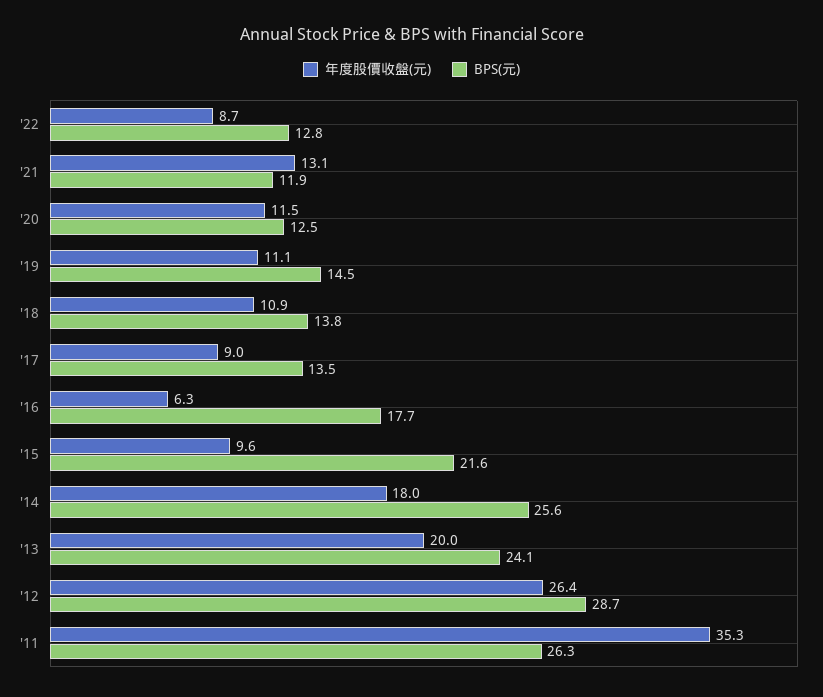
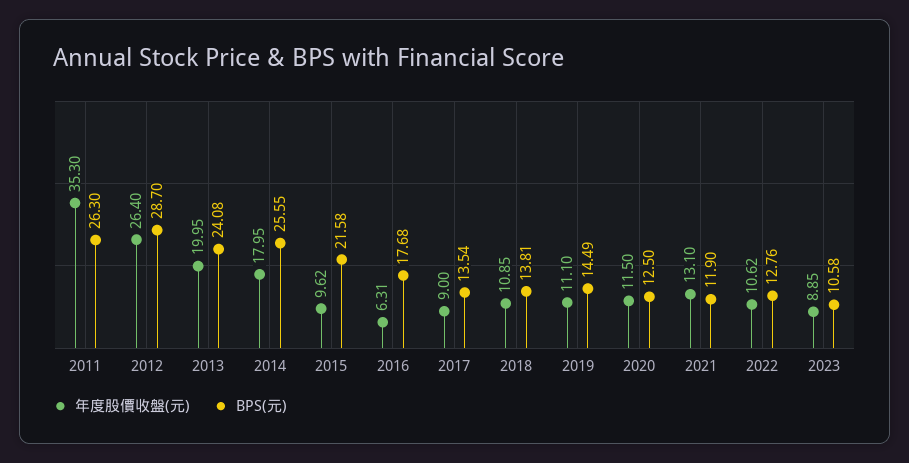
年度股價收盤(元), '22: 8.7 -> 10.62
年度股價收盤(元), 2023: none -> 8.85
BPS(元), 2023: none -> 10.58

